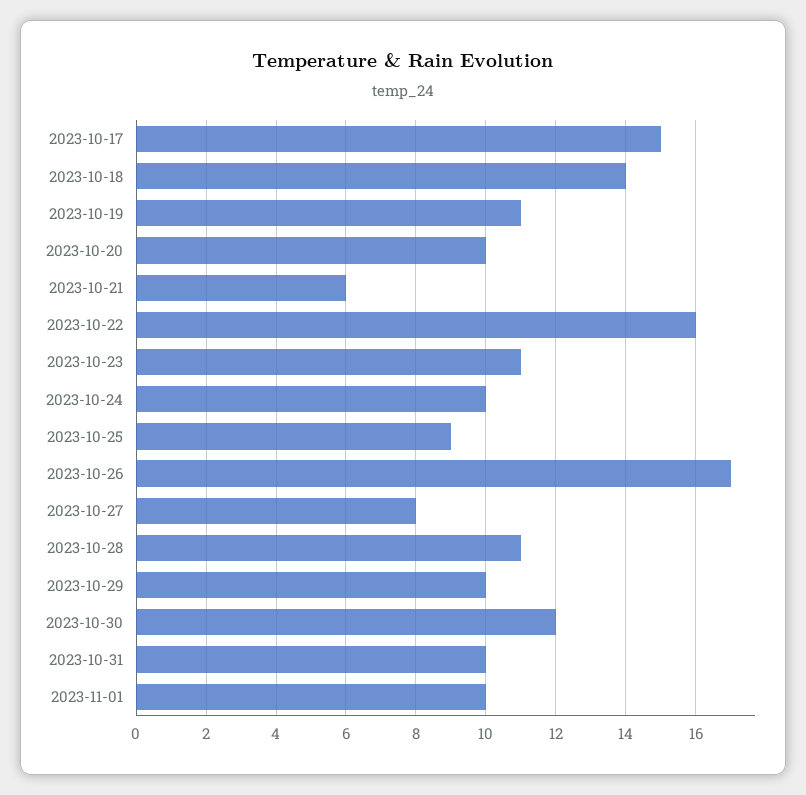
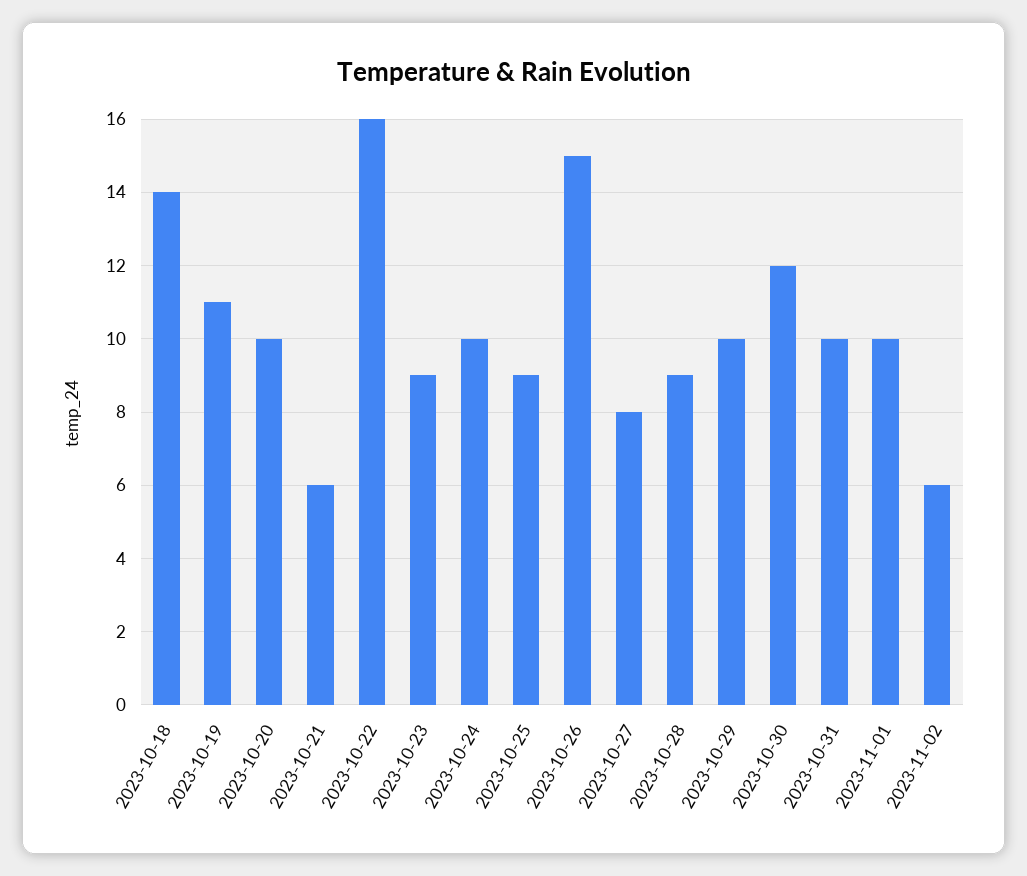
2023-10-17: 15 -> none
2023-10-23: 11 -> 9
2023-10-26: 17 -> 15
2023-10-28: 11 -> 9
2023-11-02: none -> 6

